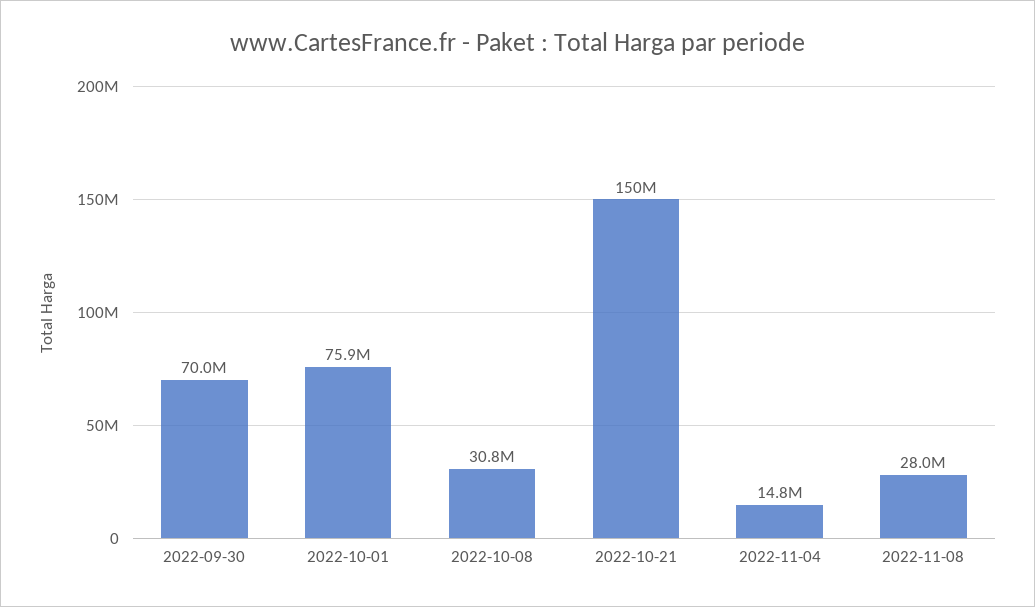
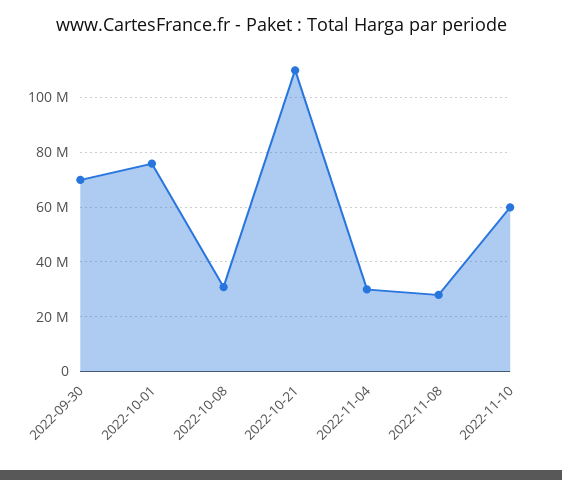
2022-10-21: 150000000 -> 110000000
2022-11-04: 14800000 -> 30000000
2022-11-10: none -> 60000000

